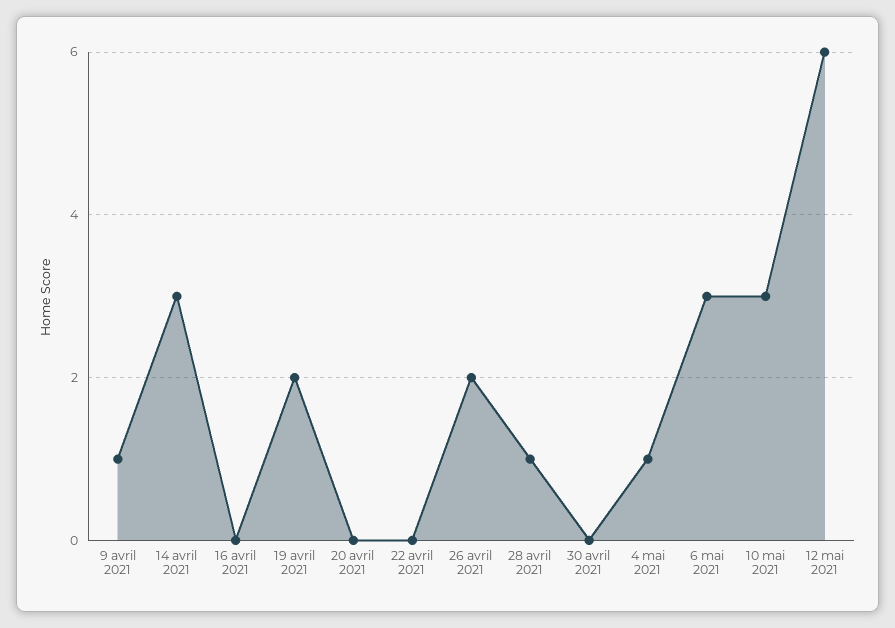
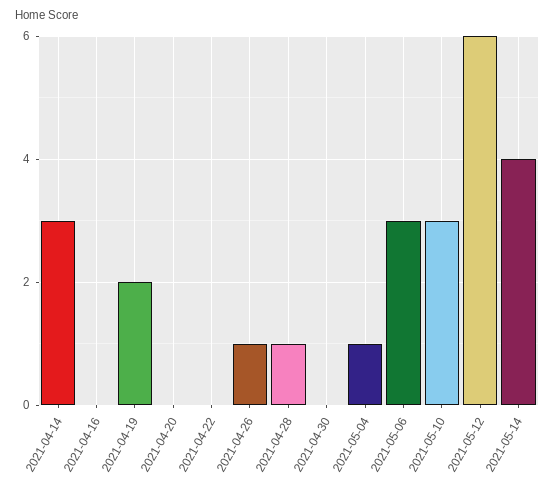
9 avril 2021: 1 -> none
26 avril 2021: 2 -> 1
2021-05-14: none -> 4

